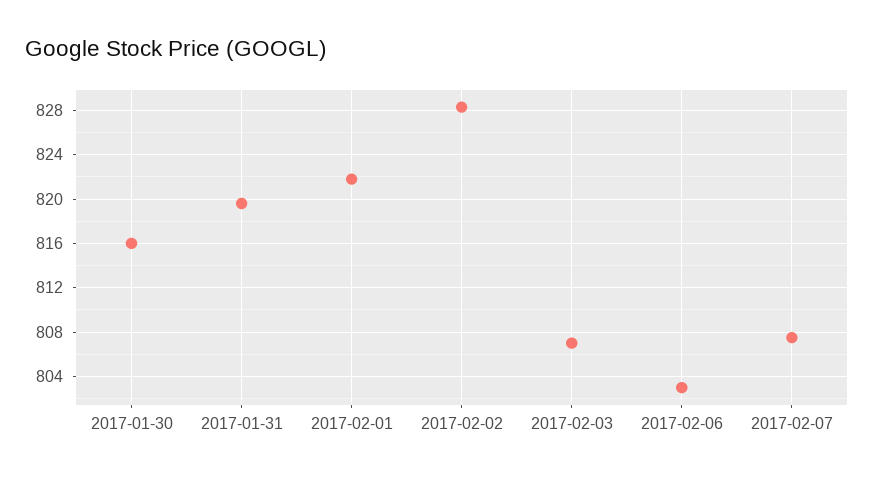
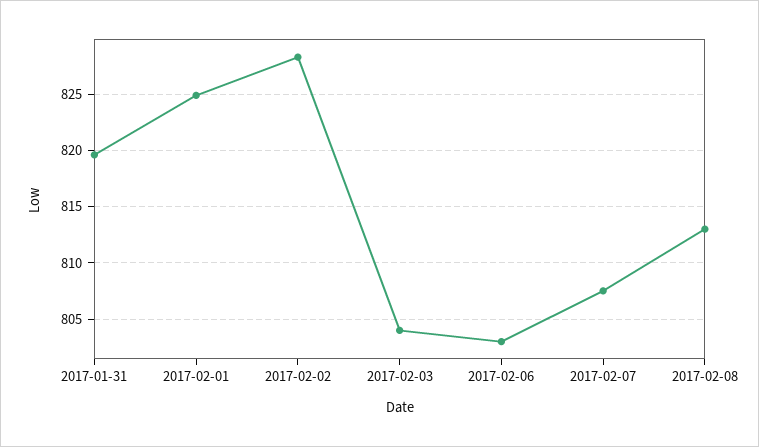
2017-01-30: 816 -> none
2017-02-01: 822 -> 825
2017-02-03: 807 -> 804
2017-02-08: none -> 813

